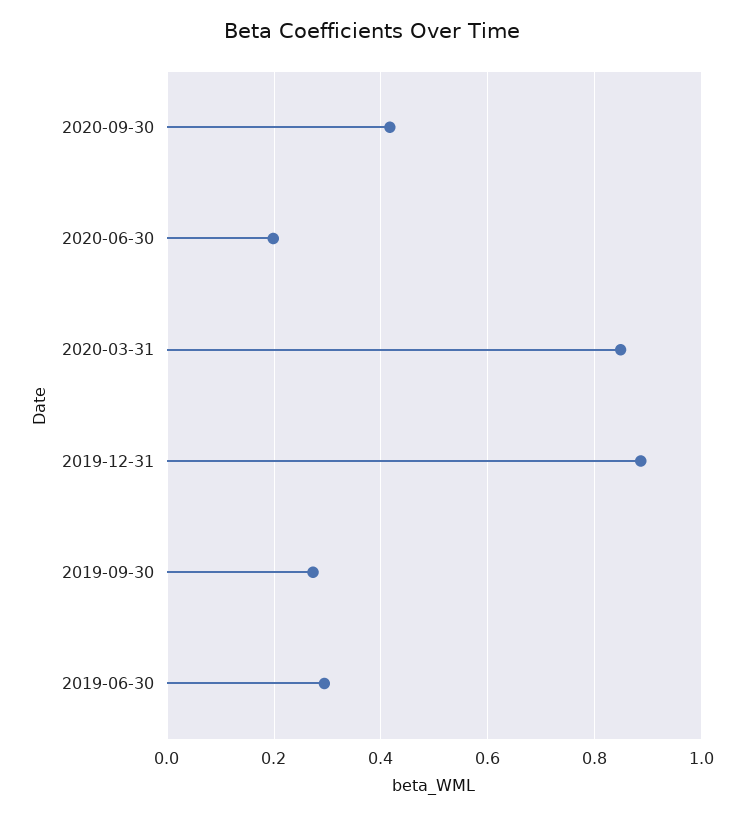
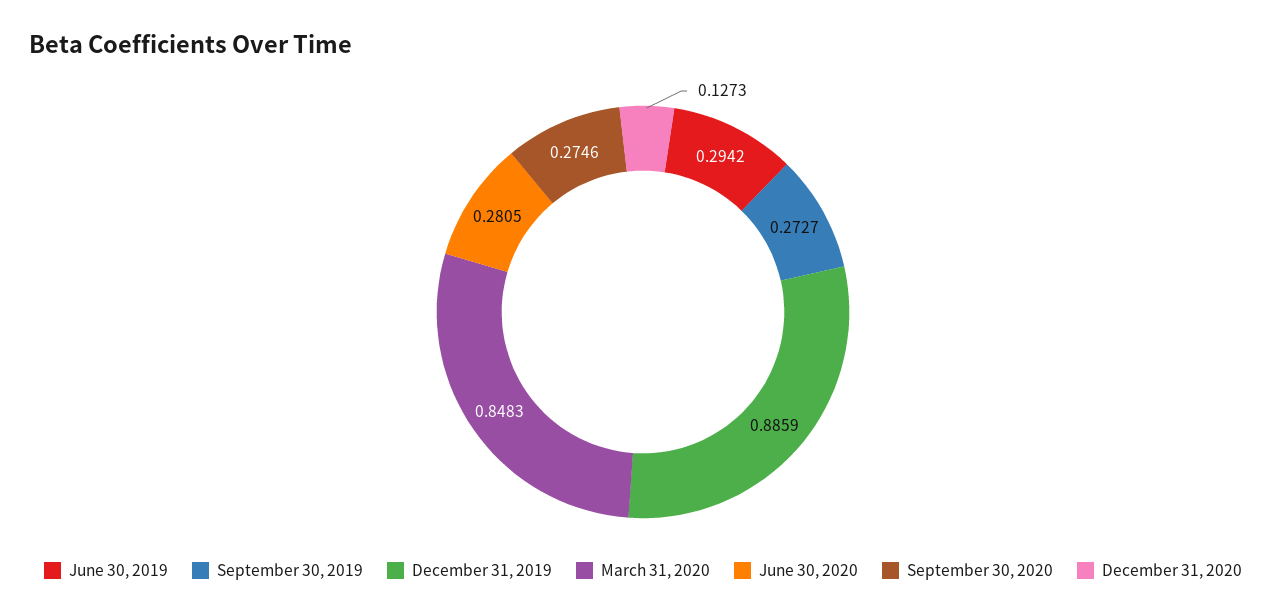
2020-09-30: 0.42 -> 0.2746
2020-06-30: 0.2 -> 0.2805
December 31, 2020: none -> 0.1273

